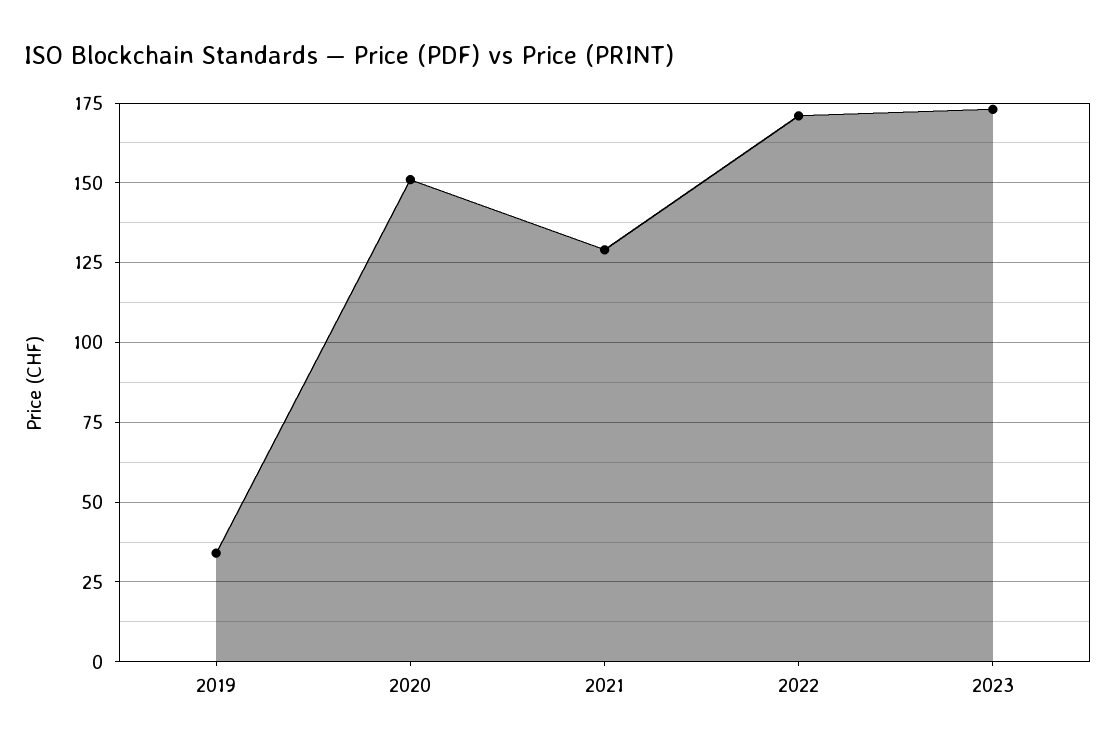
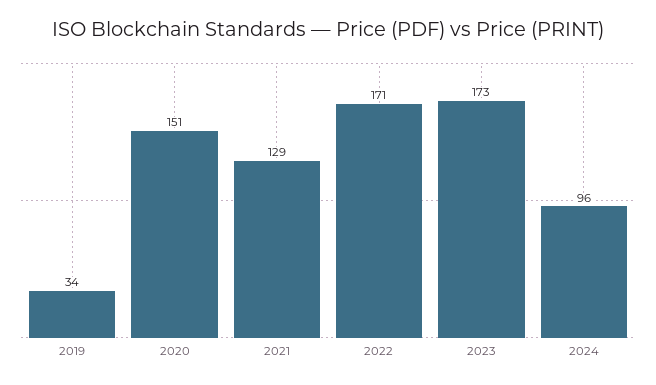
2024: none -> 96

